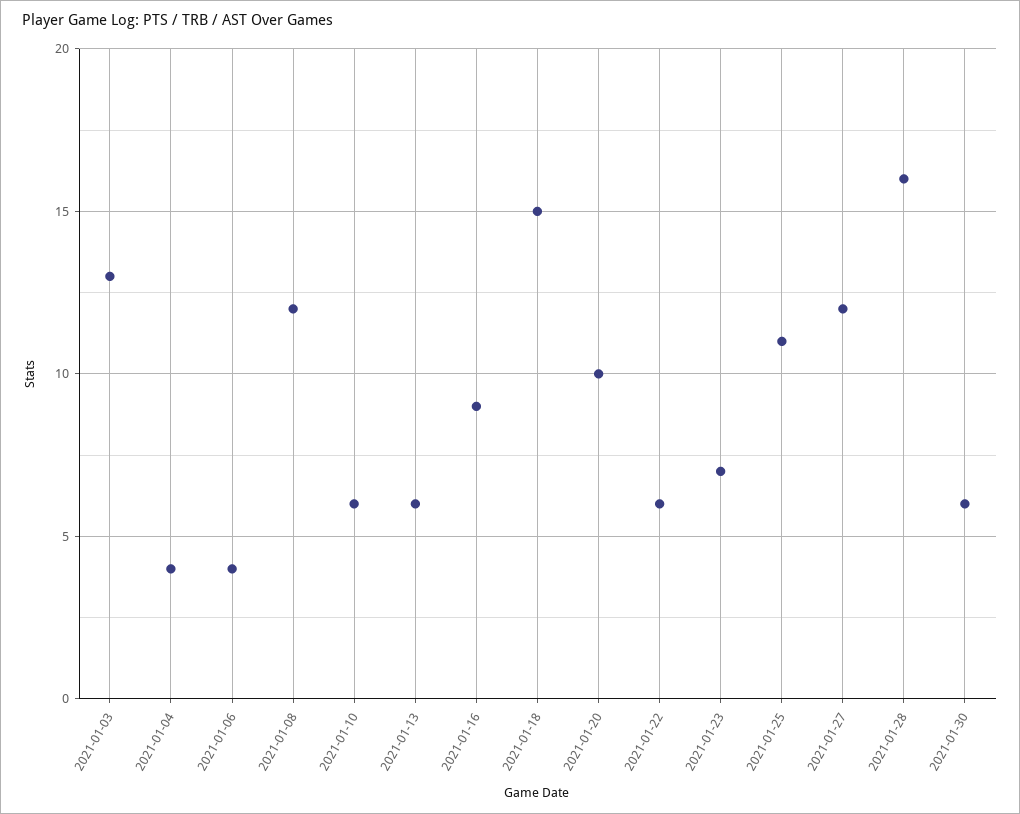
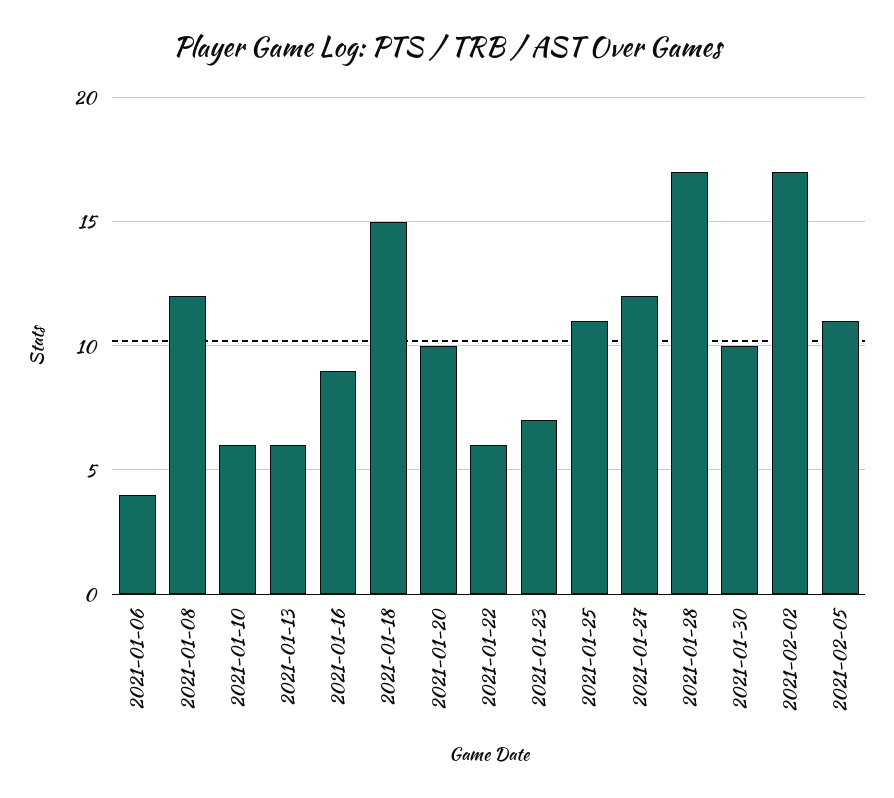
2021-01-03: 13 -> none
2021-01-04: 4 -> none
2021-01-28: 16 -> 17
2021-01-30: 6 -> 10
2021-02-02: none -> 17
2021-02-05: none -> 11

